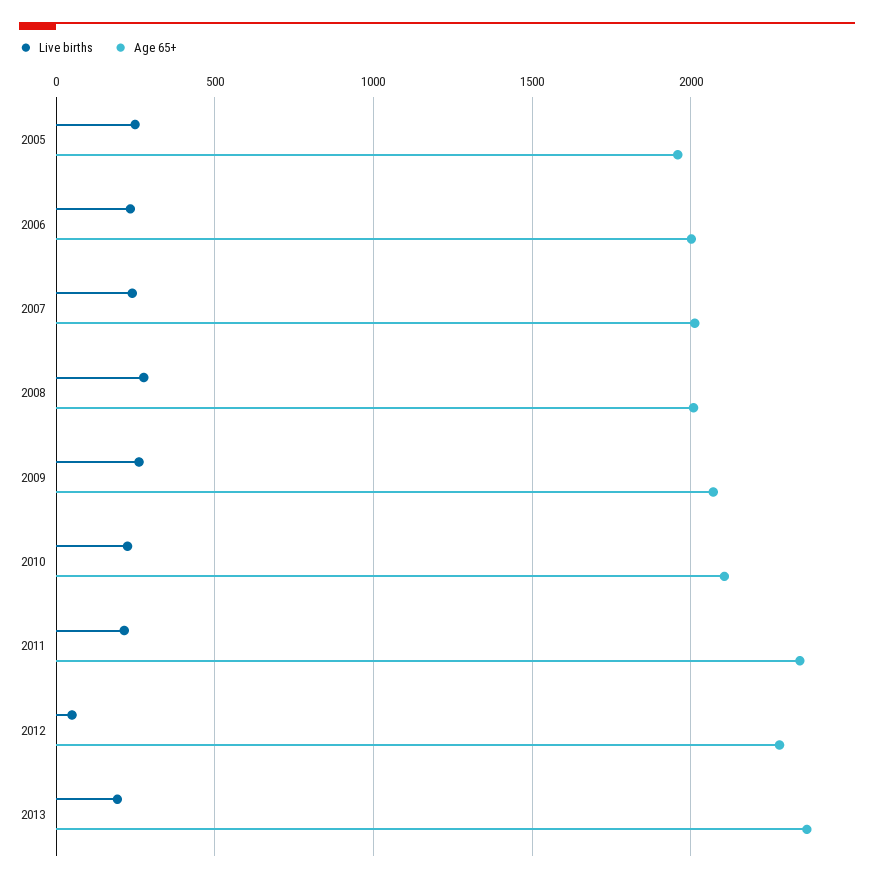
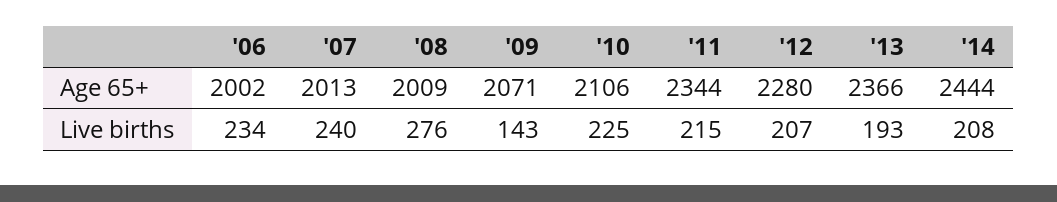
Live births, 2005: 250 -> none
Age 65+, 2005: 1950 -> none
Live births, 2009: 250 -> 143
Live births, 2012: 50 -> 207
Age 65+, '14: none -> 2444
Live births, '14: none -> 208

